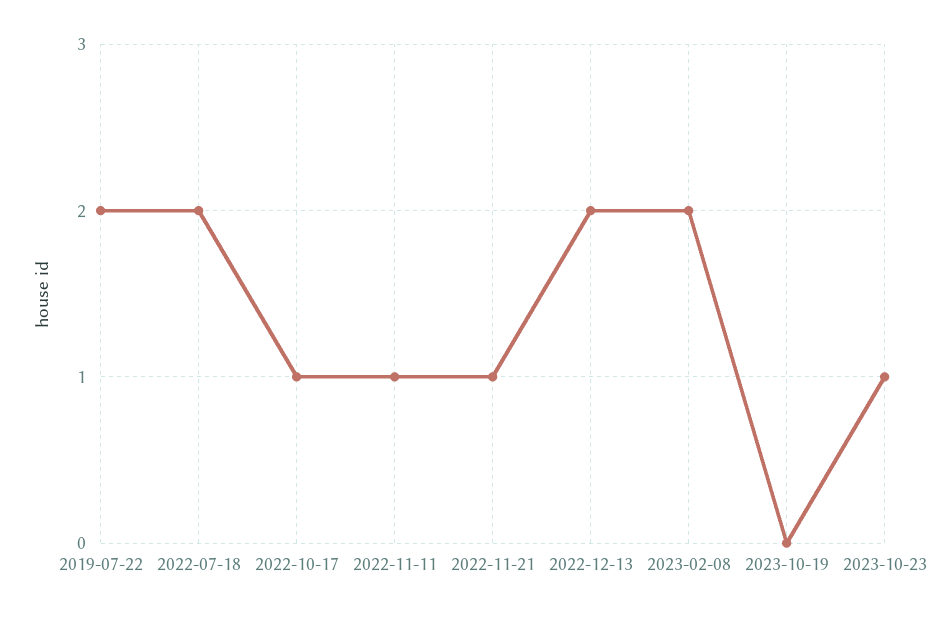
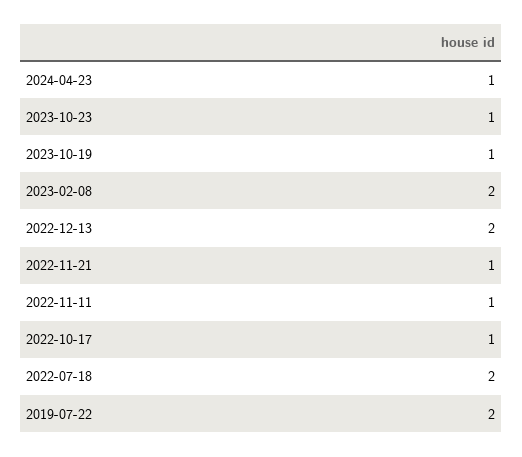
2023-10-19: 0 -> 1
2024-04-23: none -> 1

